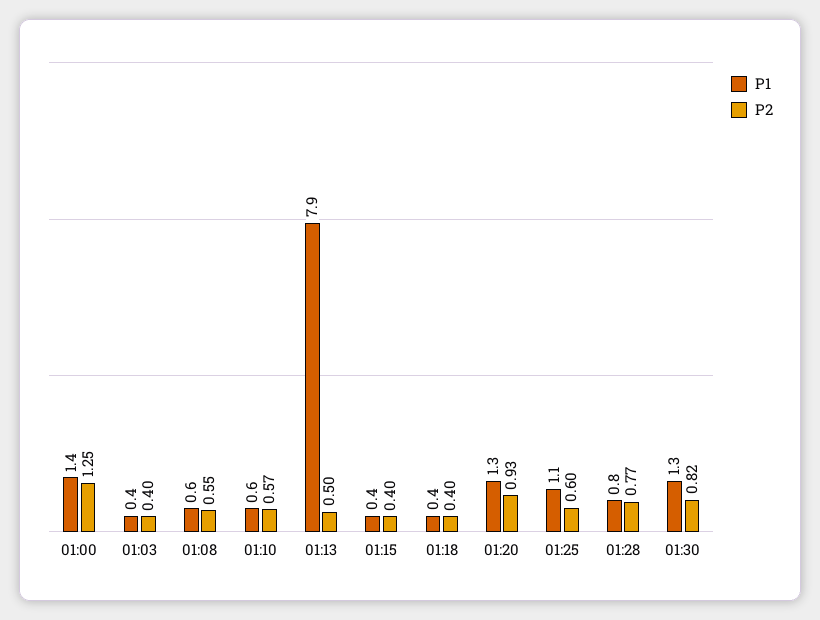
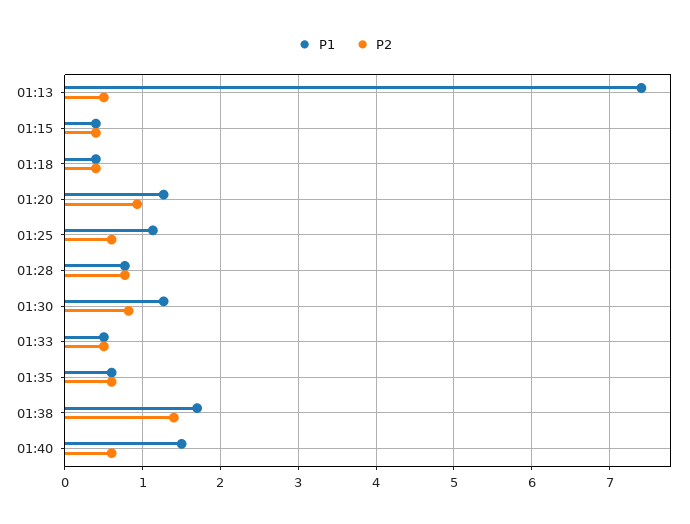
P1, 01:00: 1.4 -> none
P2, 01:00: 1.25 -> none
P1, 01:03: 0.4 -> none
P2, 01:03: 0.4 -> none
P1, 01:08: 0.6 -> none
P2, 01:08: 0.55 -> none
P1, 01:10: 0.6 -> none
P2, 01:10: 0.57 -> none
P1, 01:13: 7.9 -> 7.4
P1, 01:33: none -> 0.5
P2, 01:33: none -> 0.5
P1, 01:35: none -> 0.6
P2, 01:35: none -> 0.6
P1, 01:38: none -> 1.7
P2, 01:38: none -> 1.4
P1, 01:40: none -> 1.5
P2, 01:40: none -> 0.6

